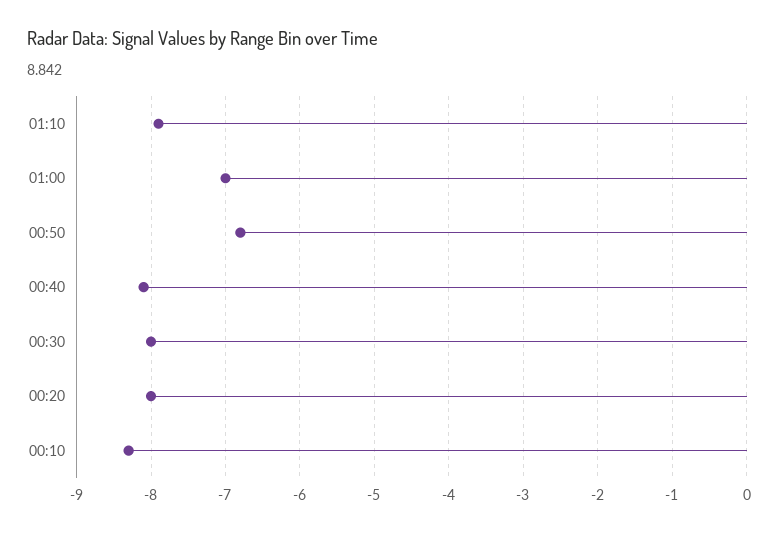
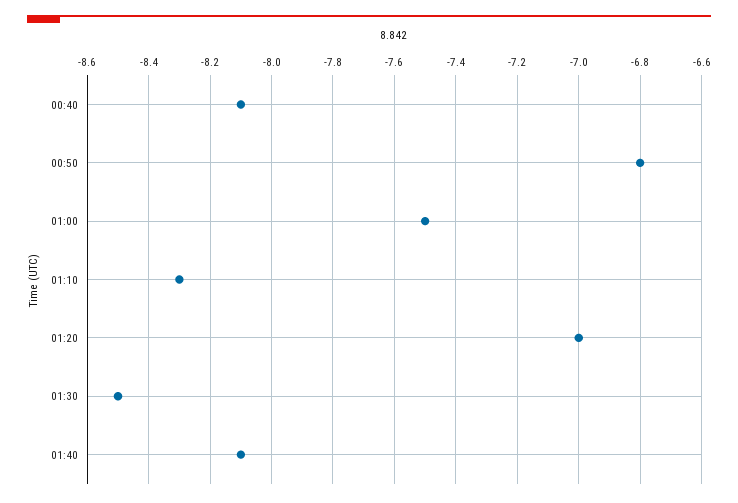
01:10: -7.9 -> -8.3
01:00: -7 -> -7.5
00:30: -8 -> none
00:20: -8 -> none
00:10: -8.3 -> none
01:20: none -> -7
01:30: none -> -8.5
01:40: none -> -8.1

